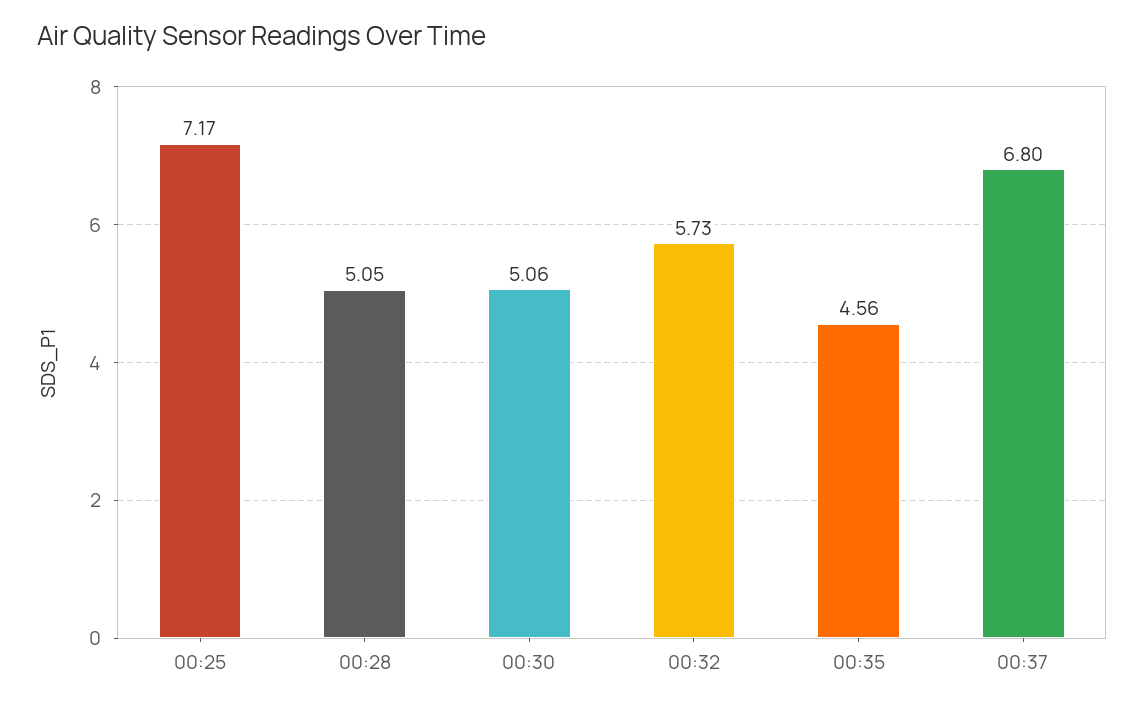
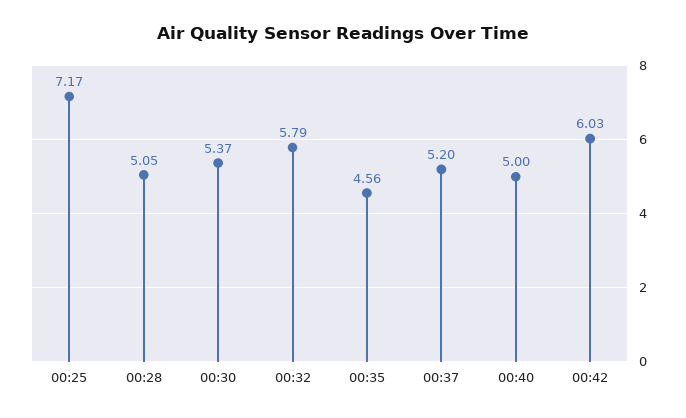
00:30: 5.06 -> 5.37
00:32: 5.73 -> 5.79
00:37: 6.8 -> 5.2
00:40: none -> 5
00:42: none -> 6.03

